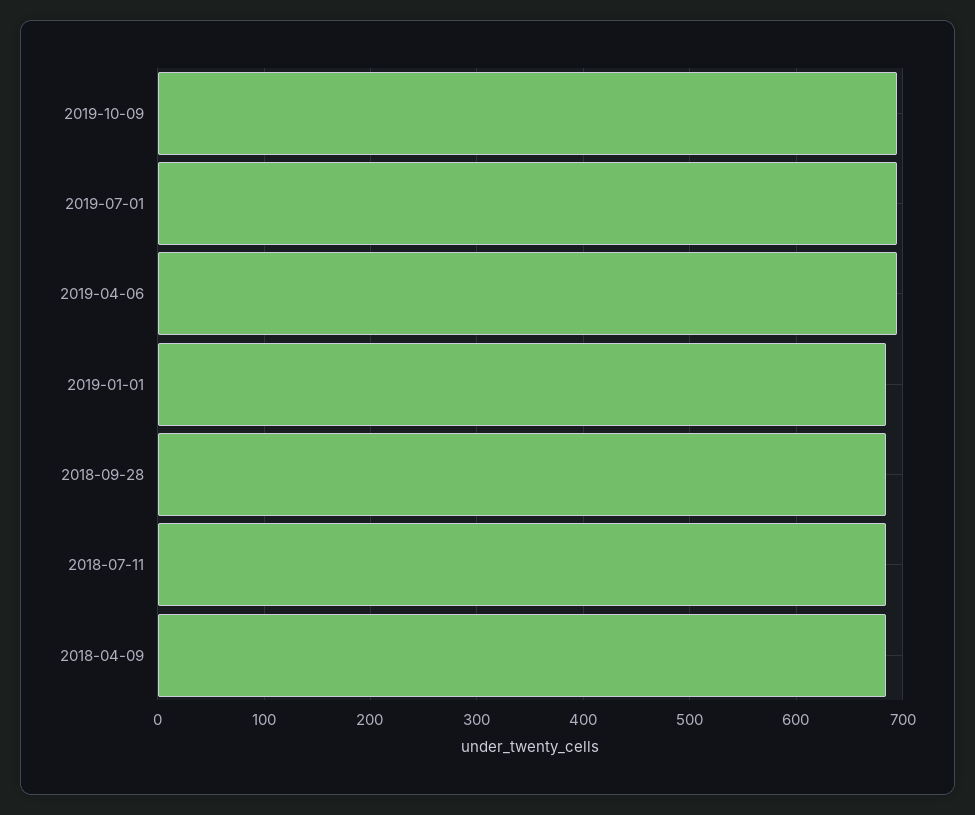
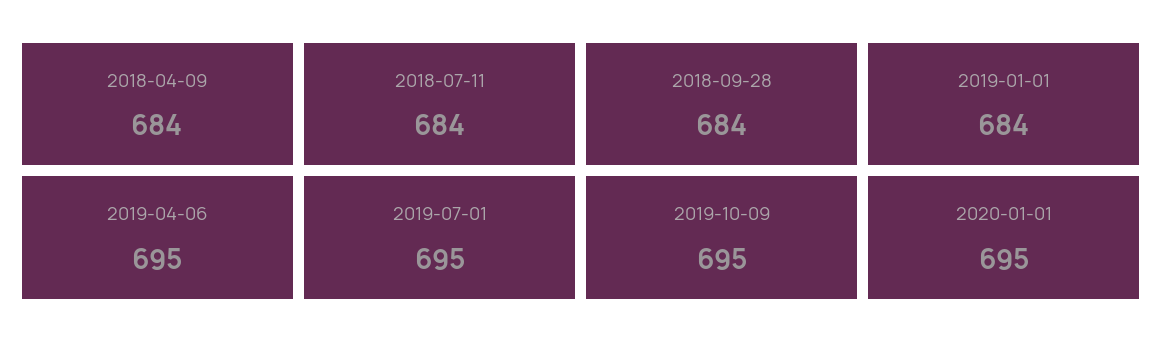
2020-01-01: none -> 695

